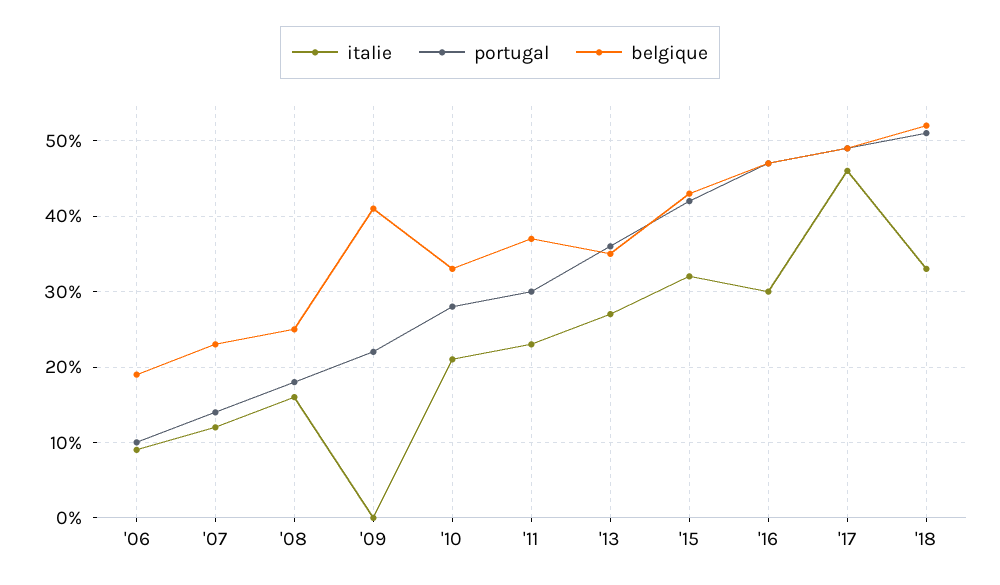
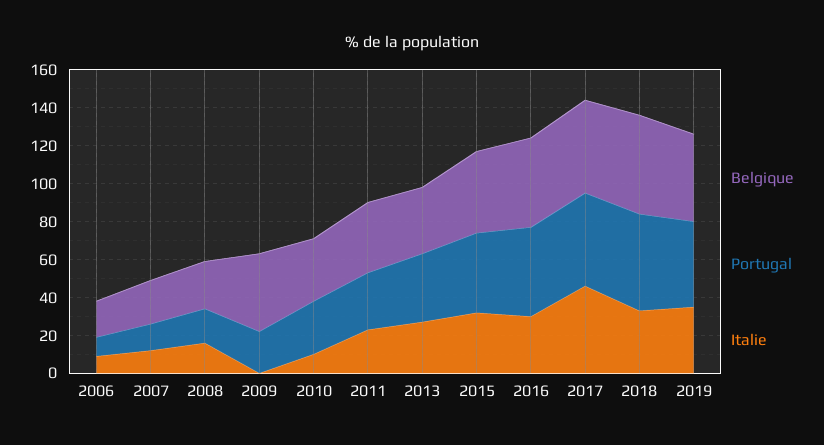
italie, '10: 21 -> 10
belgique, 2019: none -> 45
portugal, 2019: none -> 45
italie, 2019: none -> 35

